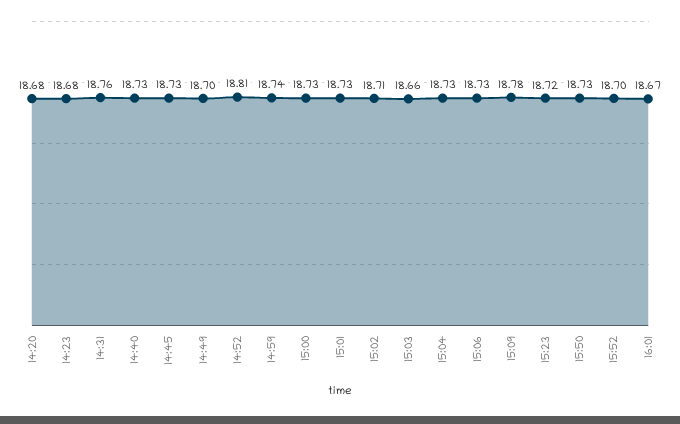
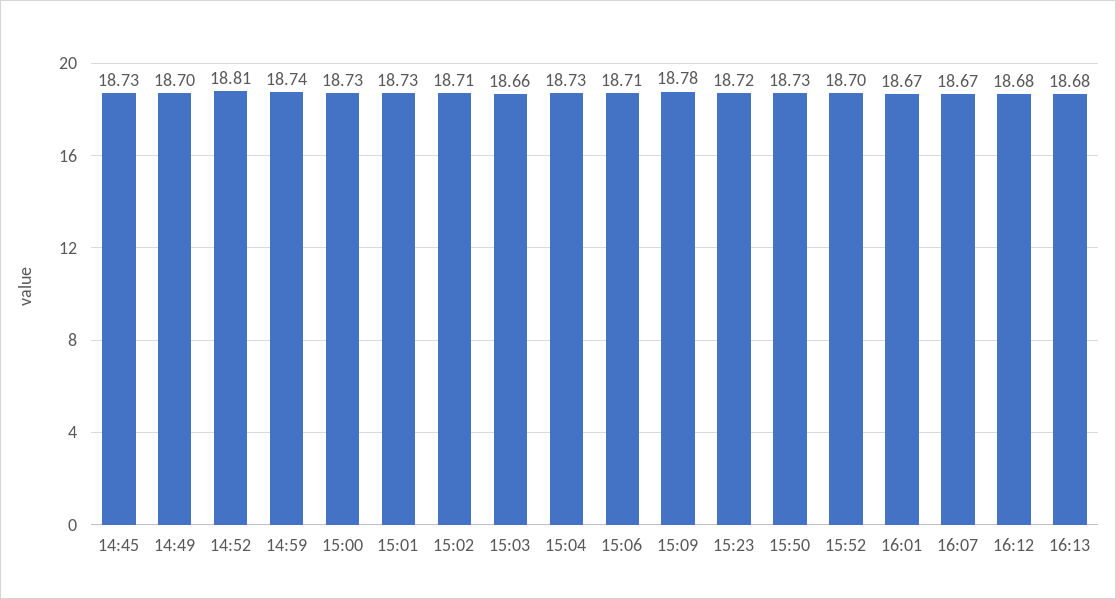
14:20: 18.68 -> none
14:23: 18.68 -> none
14:31: 18.76 -> none
14:40: 18.73 -> none
15:06: 18.73 -> 18.71
16:07: none -> 18.67
16:12: none -> 18.68
16:13: none -> 18.68

